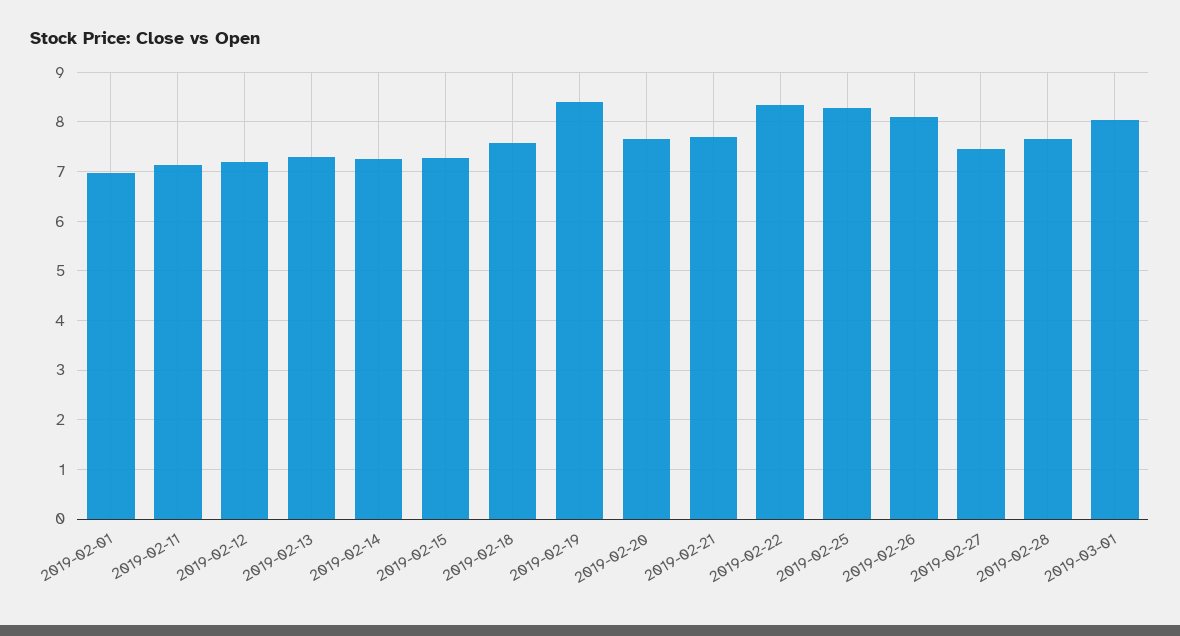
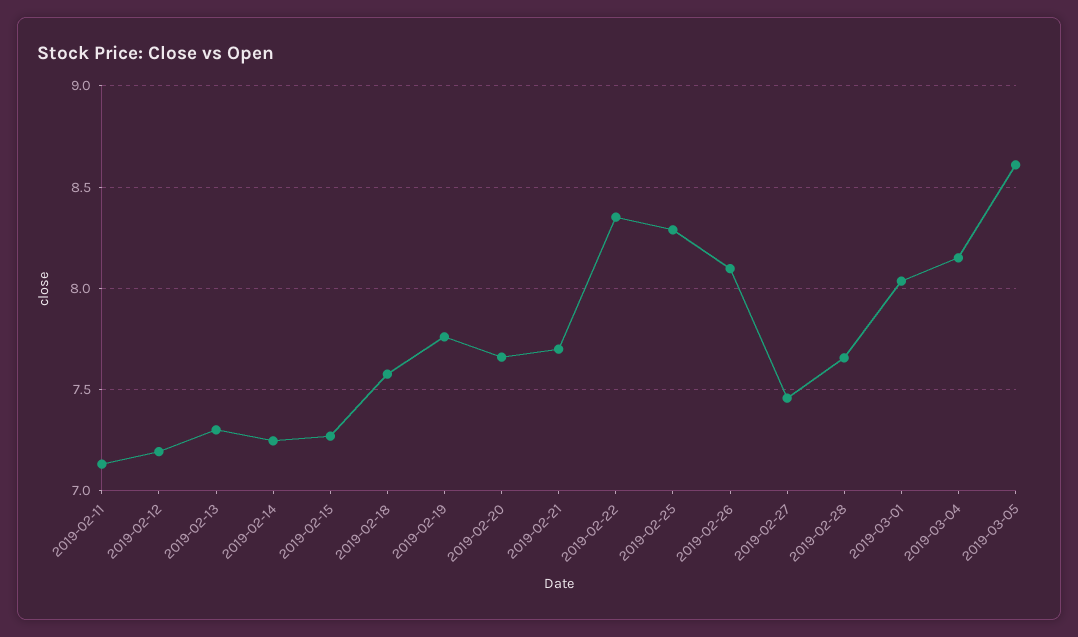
2019-02-01: 7 -> none
2019-02-19: 8.4 -> 7.75
2019-03-04: none -> 8.15
2019-03-05: none -> 8.6

